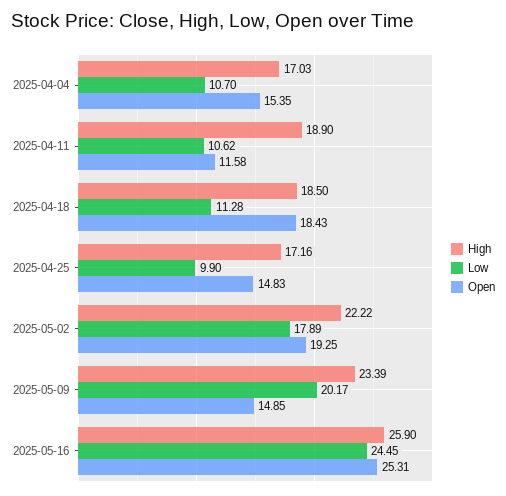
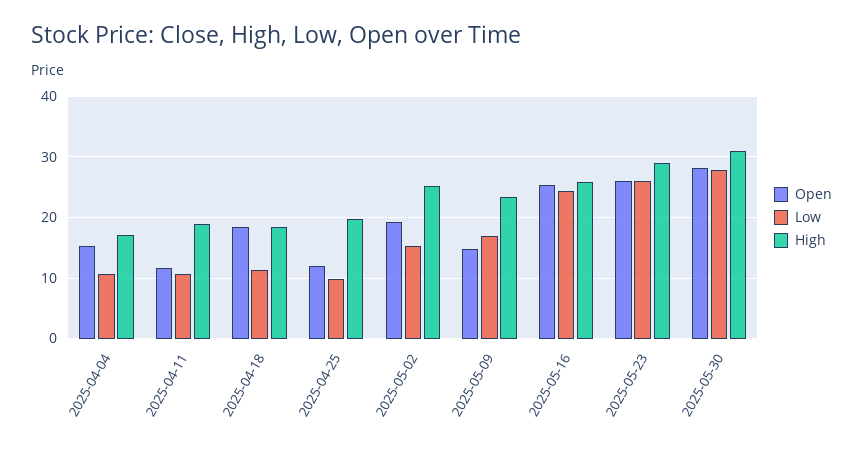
High, 2025-04-25: 17.16 -> 20
Open, 2025-04-25: 14.83 -> 12
High, 2025-05-02: 22.22 -> 25
Low, 2025-05-02: 17.89 -> 15
Low, 2025-05-09: 20.17 -> 17
Open, 2025-05-23: none -> 26
Low, 2025-05-23: none -> 26
High, 2025-05-23: none -> 29
Open, 2025-05-30: none -> 28
Low, 2025-05-30: none -> 28
High, 2025-05-30: none -> 31

